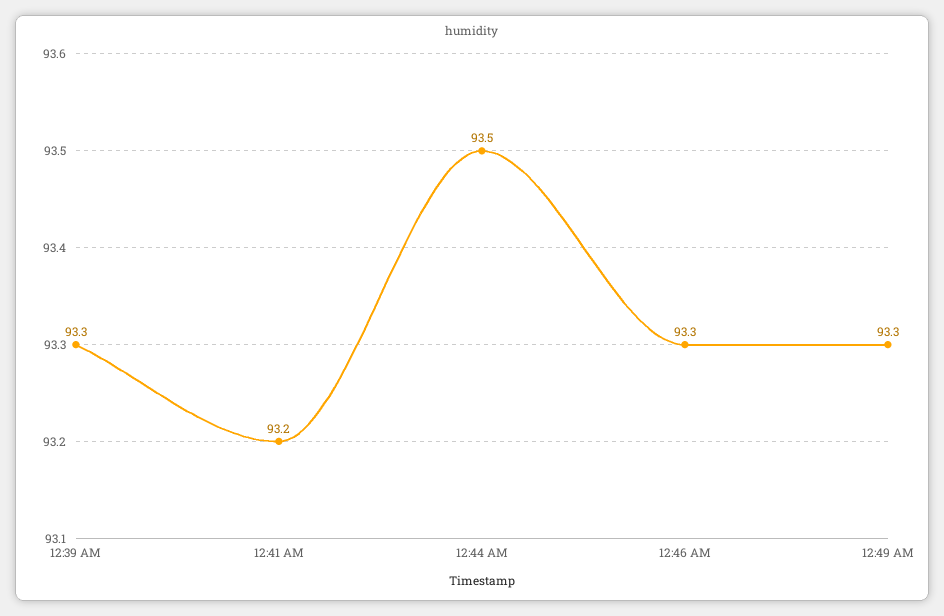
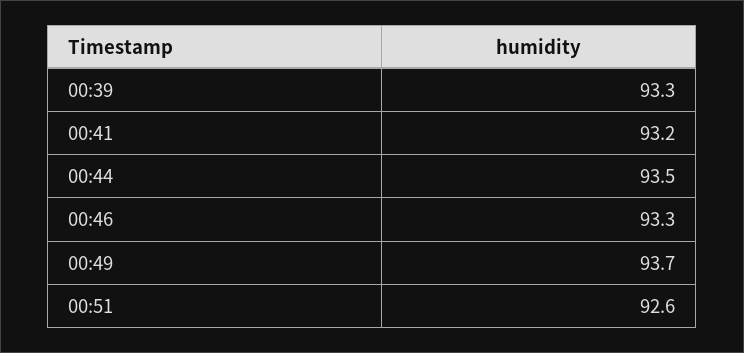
12:49 AM: 93.3 -> 93.7
00:51: none -> 92.6

